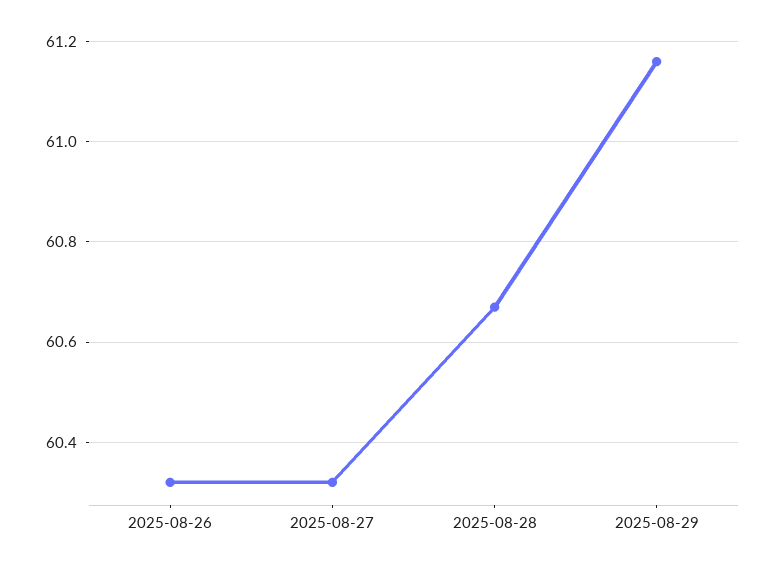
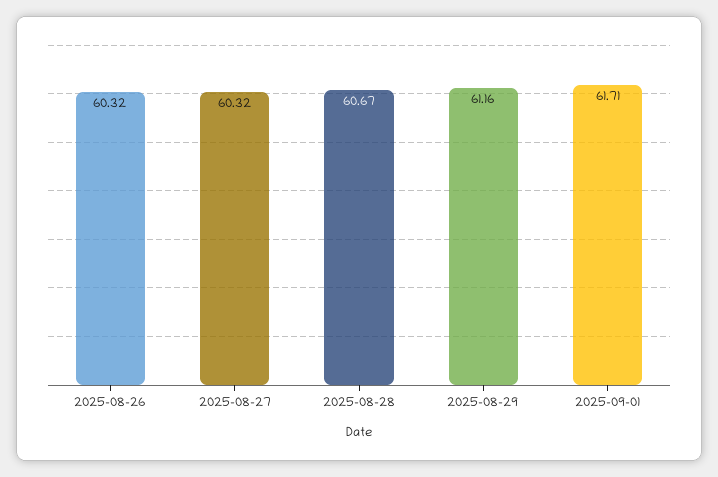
2025-09-01: none -> 61.71

